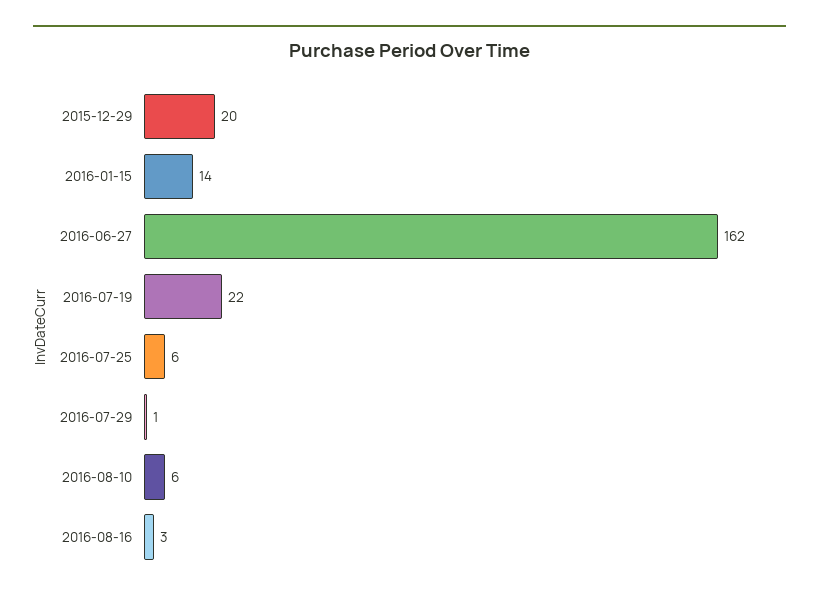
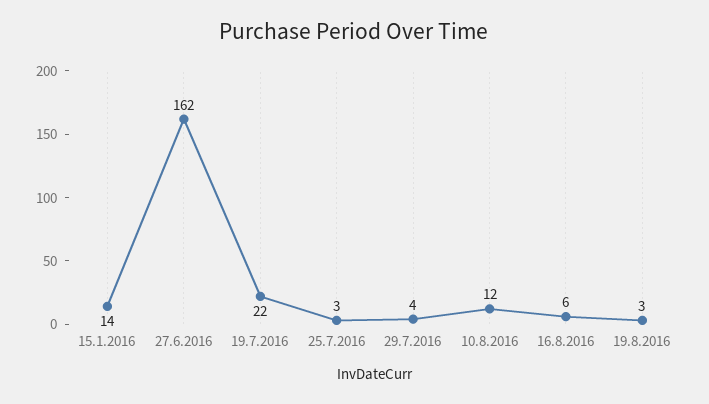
2015-12-29: 20 -> none
2016-07-25: 6 -> 3
2016-07-29: 1 -> 4
2016-08-10: 6 -> 12
2016-08-16: 3 -> 6
19.8.2016: none -> 3

